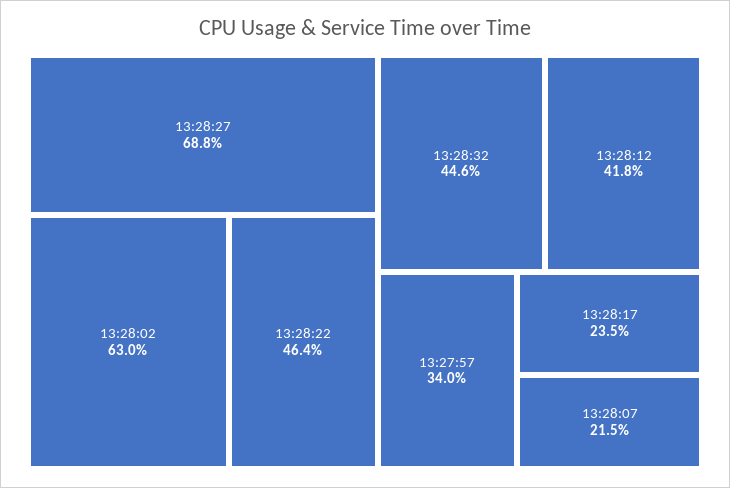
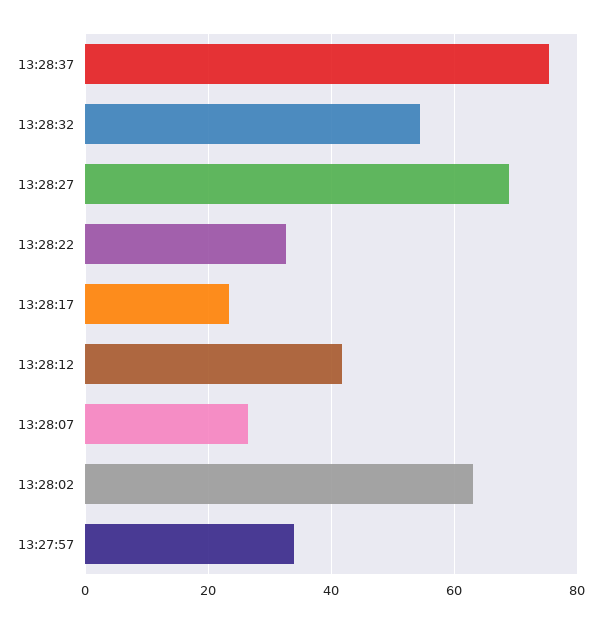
13:28:22: 46.4 -> 32
13:28:32: 44.6 -> 54
13:28:07: 21.5 -> 26
13:28:37: none -> 76

